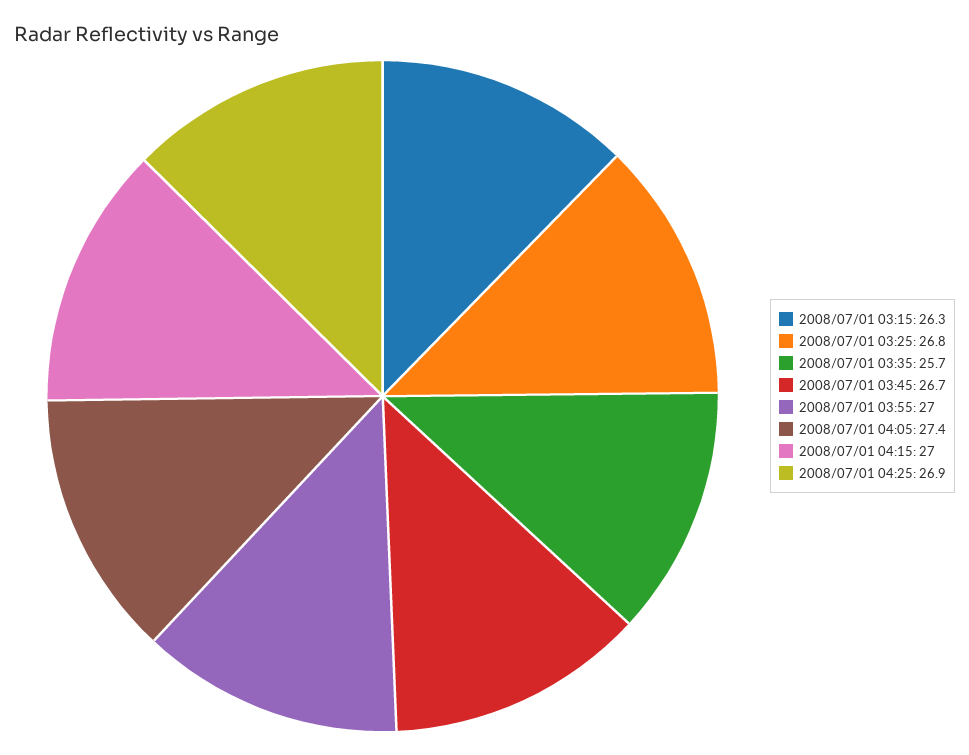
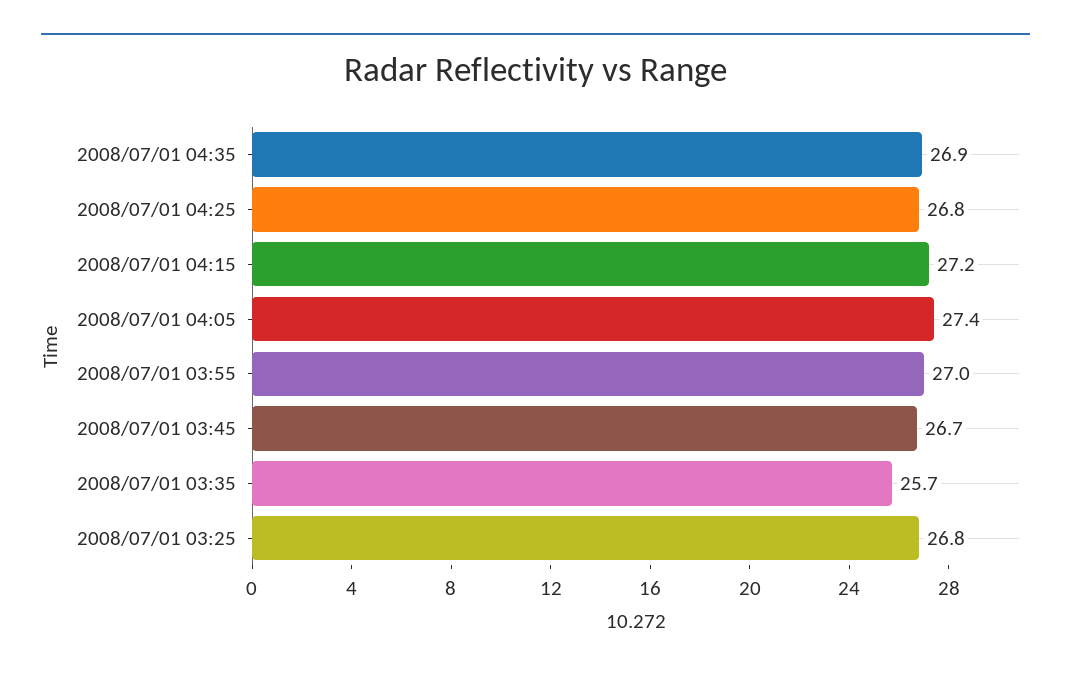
2008/07/01 03:15: 26.3 -> none
2008/07/01 04:15: 27 -> 27.2
2008/07/01 04:25: 26.9 -> 26.8
2008/07/01 04:35: none -> 26.9

